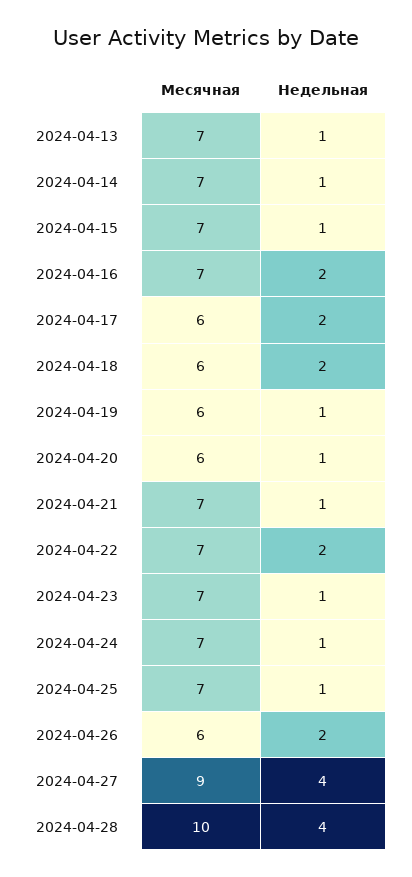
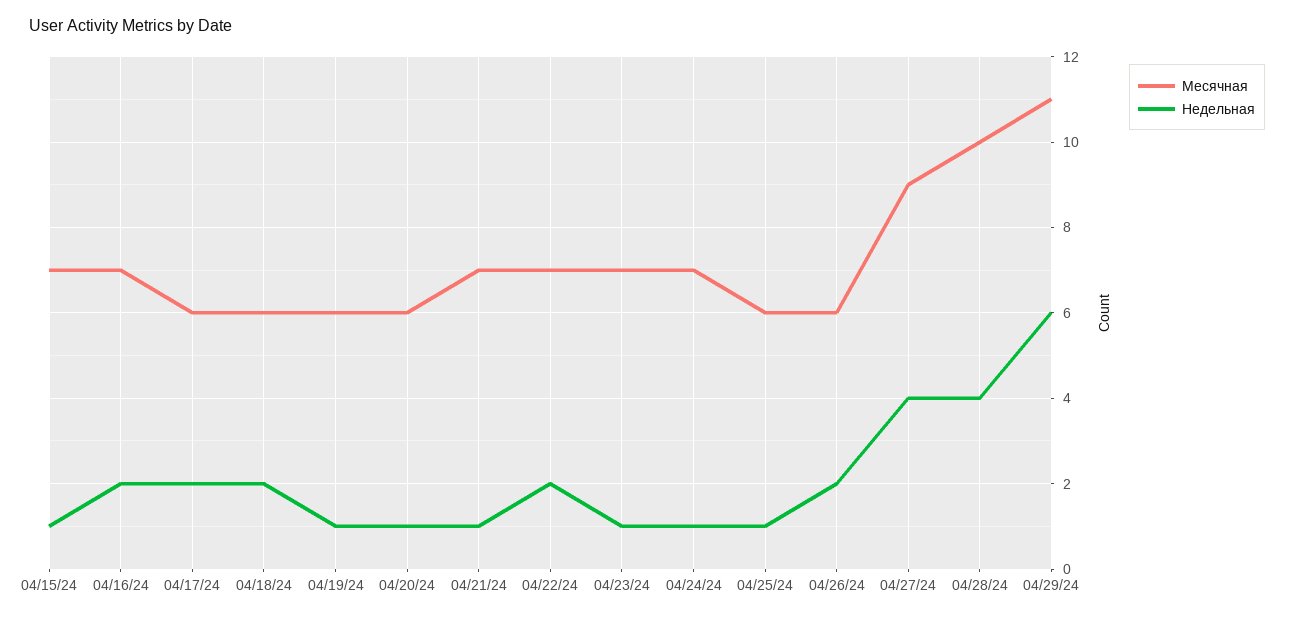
Месячная, 2024-04-13: 7 -> none
Недельная, 2024-04-13: 1 -> none
Месячная, 2024-04-14: 7 -> none
Недельная, 2024-04-14: 1 -> none
Месячная, 2024-04-25: 7 -> 6
Месячная, 04/29/24: none -> 11
Недельная, 04/29/24: none -> 6

